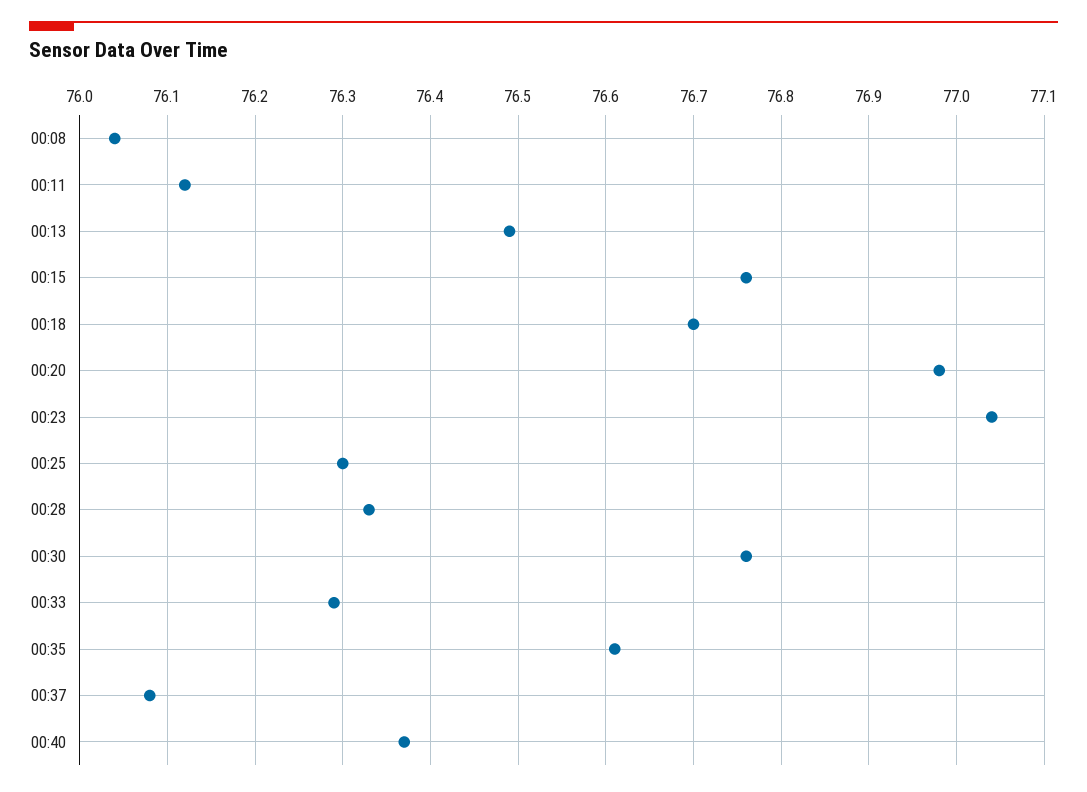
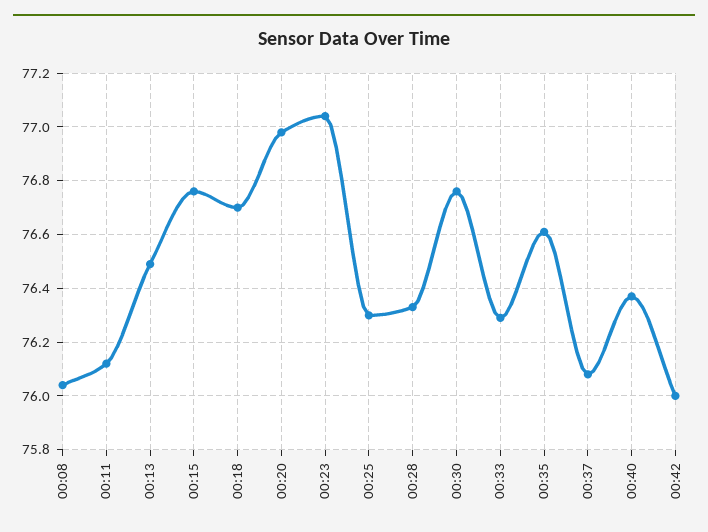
00:42: none -> 76

